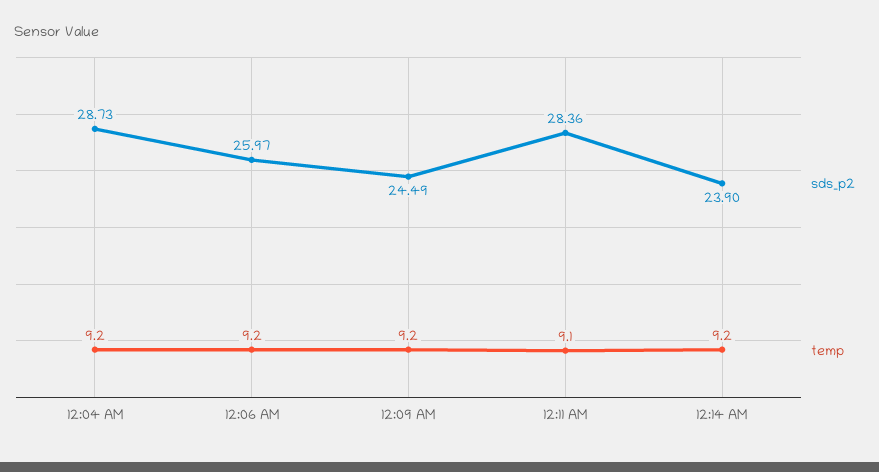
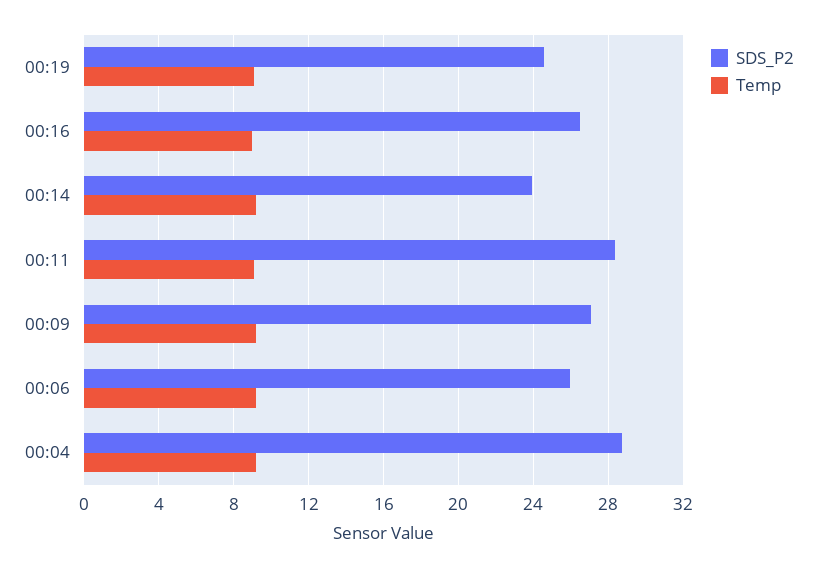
sds_p2, 12:09 AM: 24.49 -> 27
sds_p2, 00:19: none -> 24.5
temp, 00:19: none -> 9
sds_p2, 00:16: none -> 26.5
temp, 00:16: none -> 9

